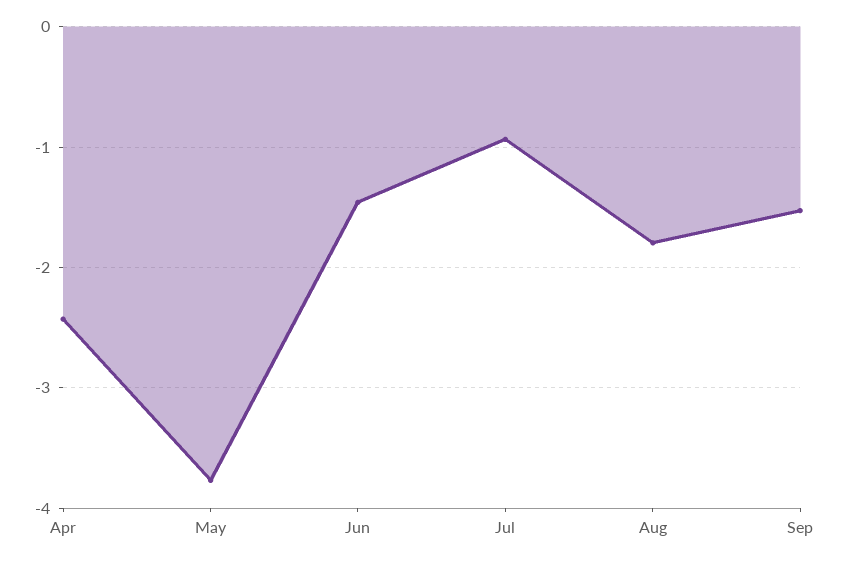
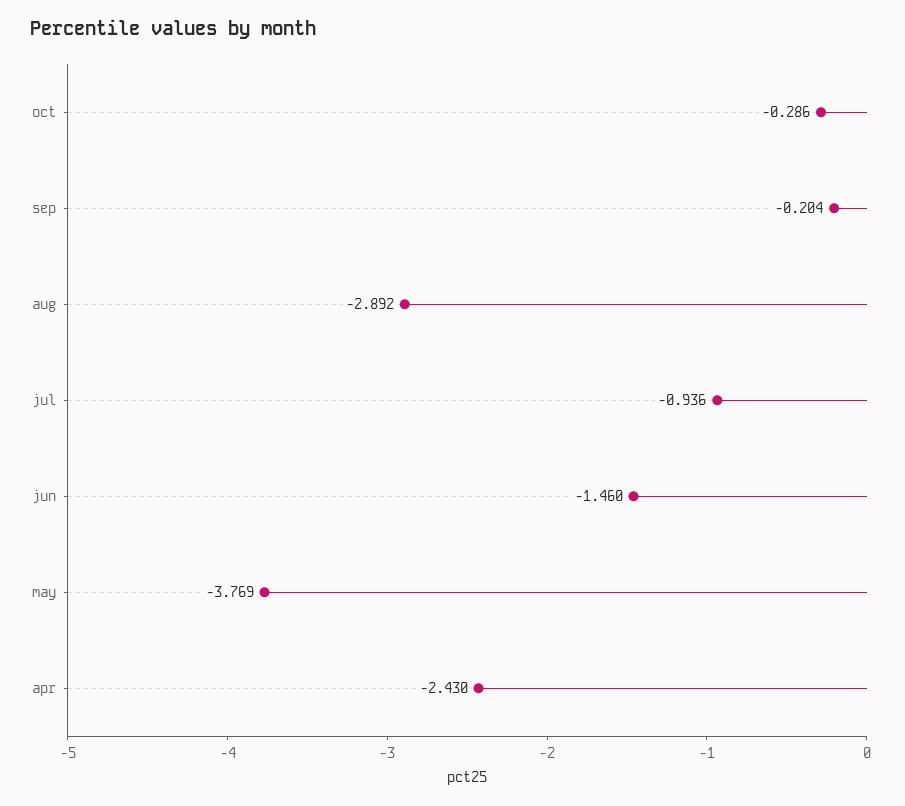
Aug: -1.8 -> -2.892
Sep: -1.5 -> -0.204
oct: none -> -0.286

